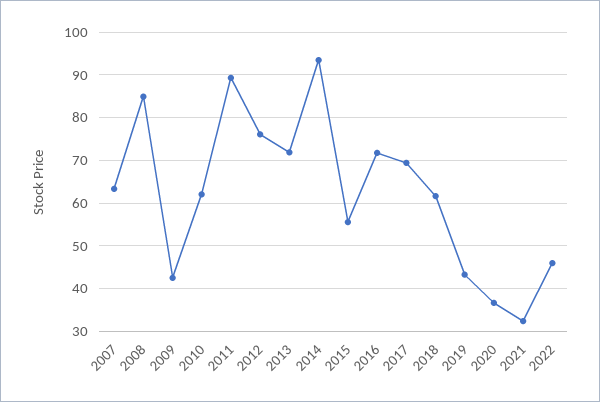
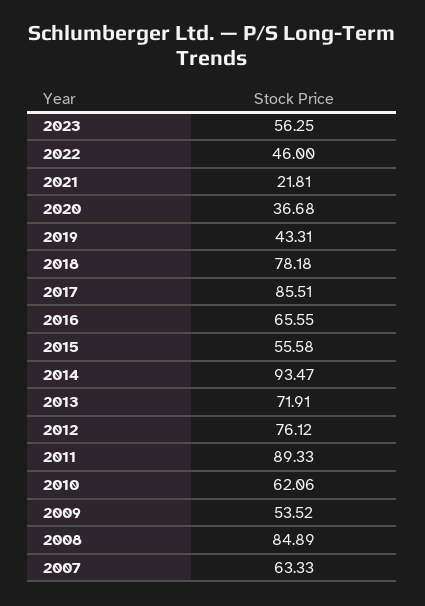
2009: 42 -> 53.52
2016: 72 -> 65.55
2017: 70 -> 85.51
2018: 62 -> 78.18
2021: 32 -> 21.81
2023: none -> 56.25

